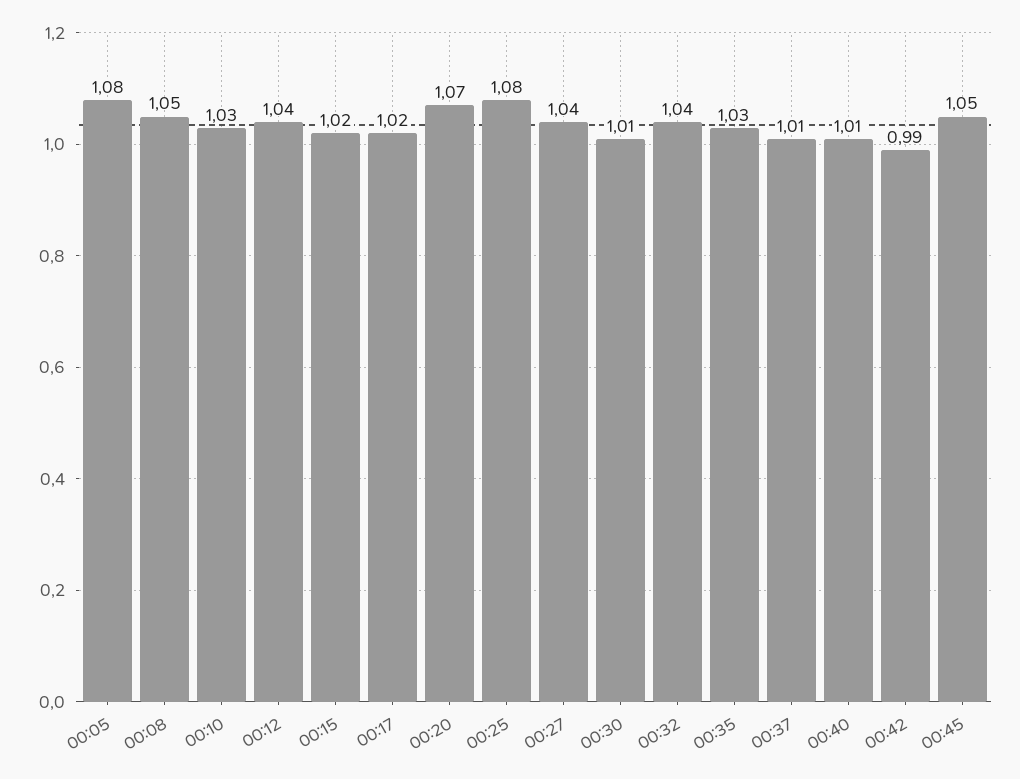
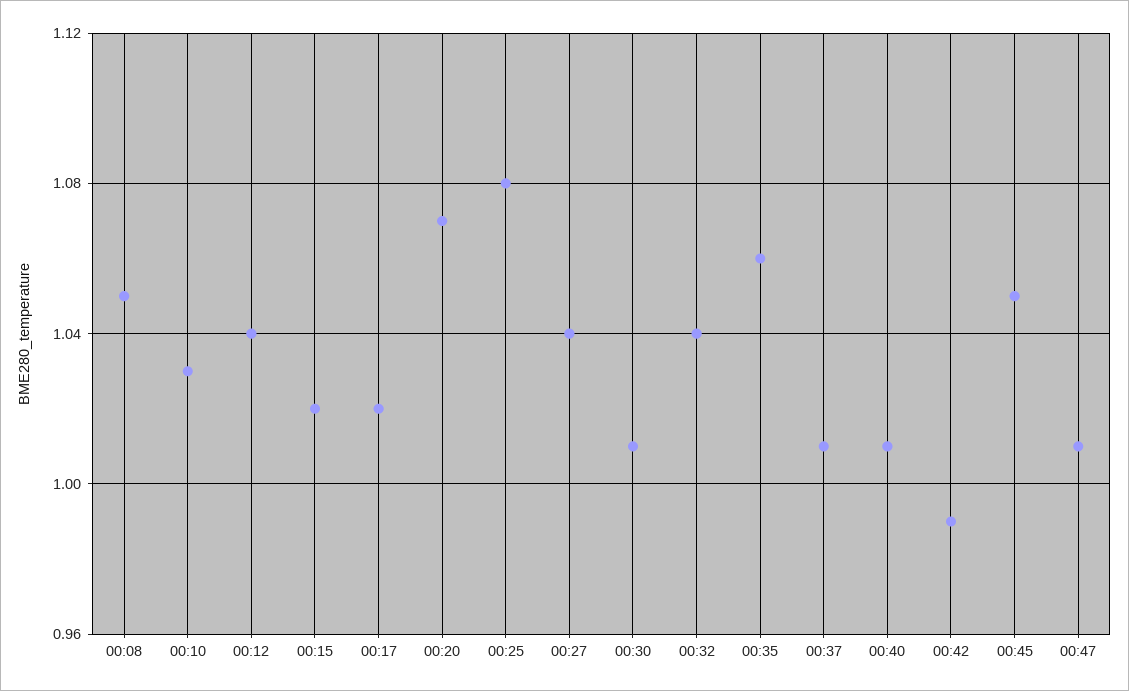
00:05: 1.08 -> none
00:35: 1.03 -> 1.06
00:47: none -> 1.01

